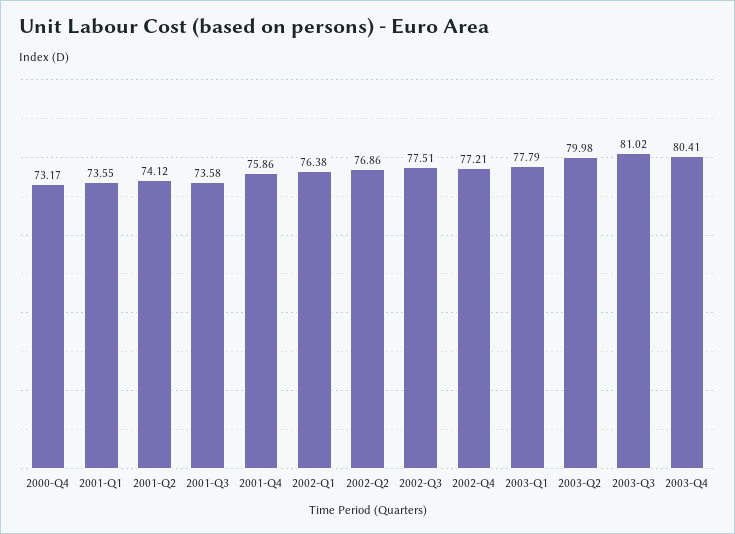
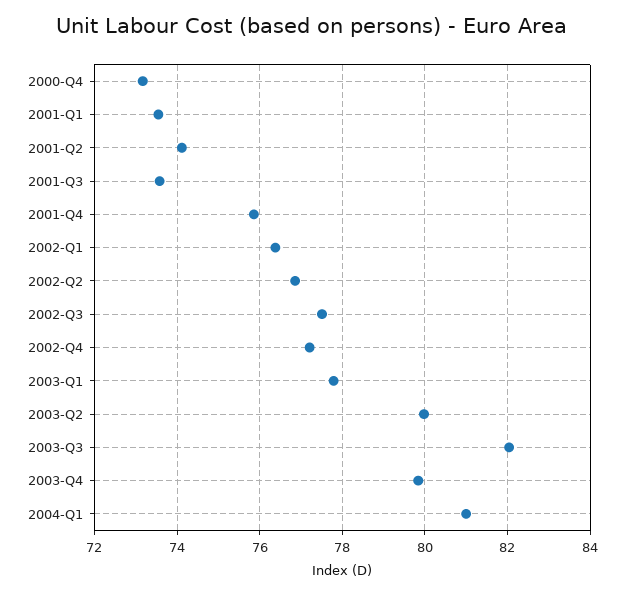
2003-Q3: 81.02 -> 82
2003-Q4: 80.41 -> 79.8
2004-Q1: none -> 81

